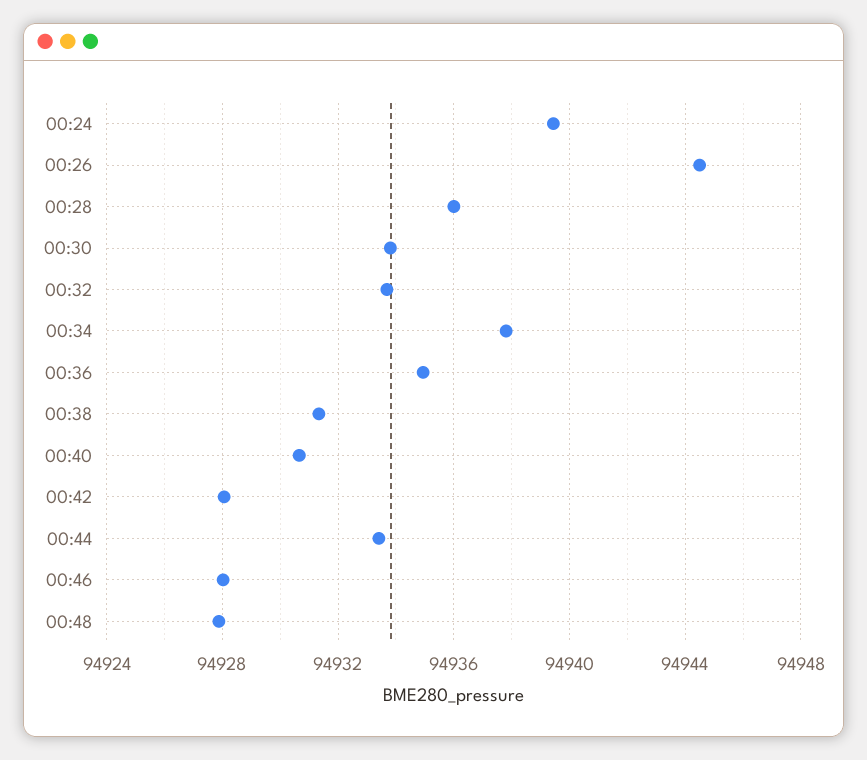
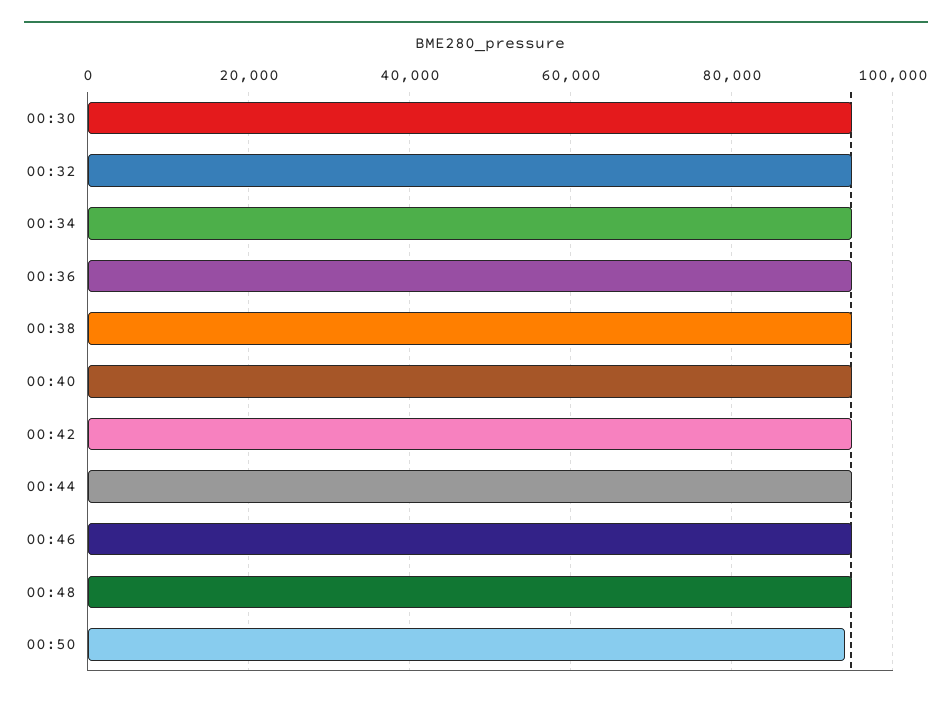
00:24: 94939.5 -> none
00:26: 94944.5 -> none
00:28: 94936 -> none
00:50: none -> 94000

